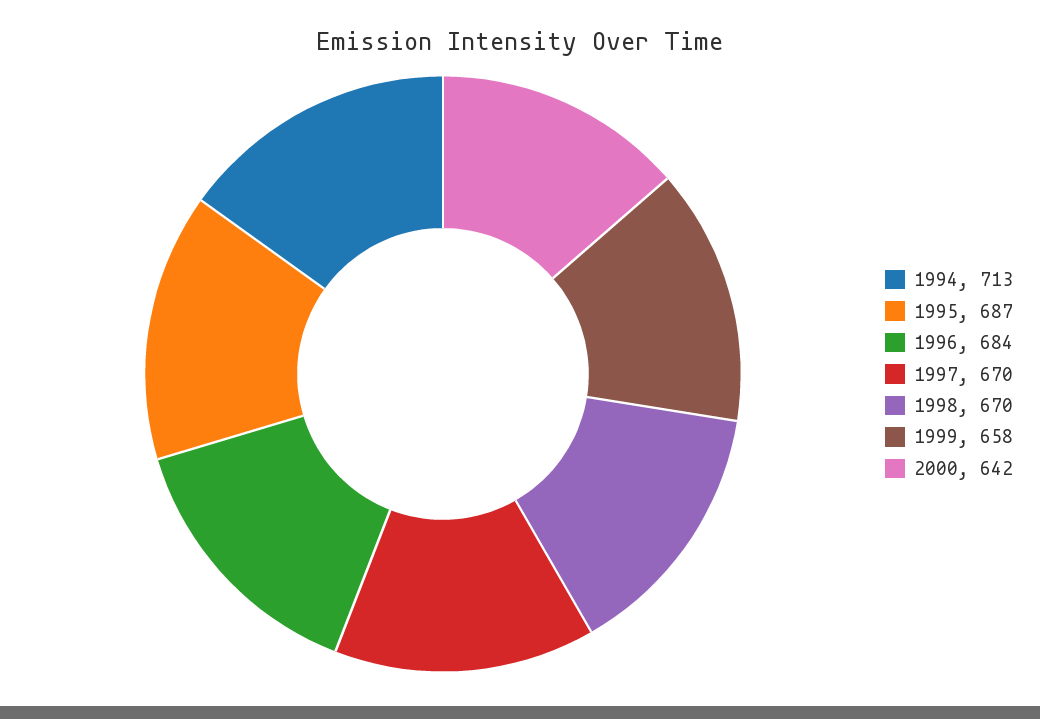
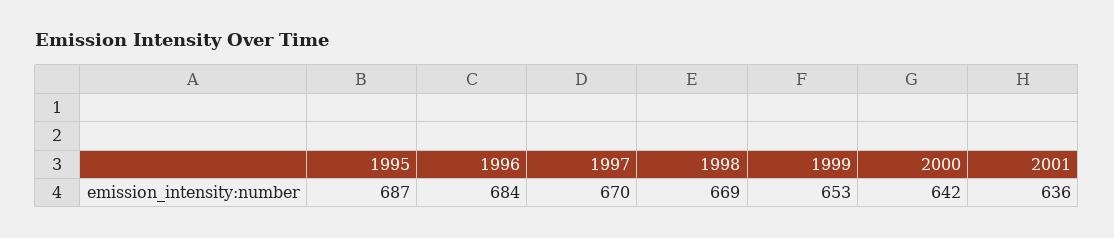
1994: 713 -> none
1998: 670 -> 669
1999: 658 -> 653
2001: none -> 636

